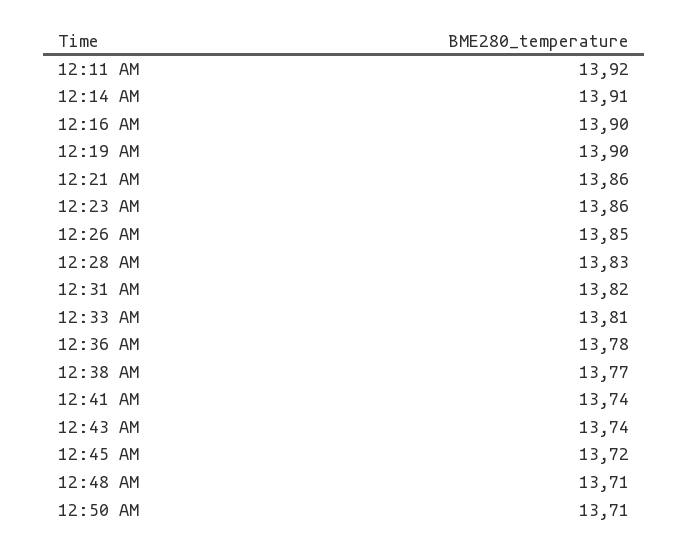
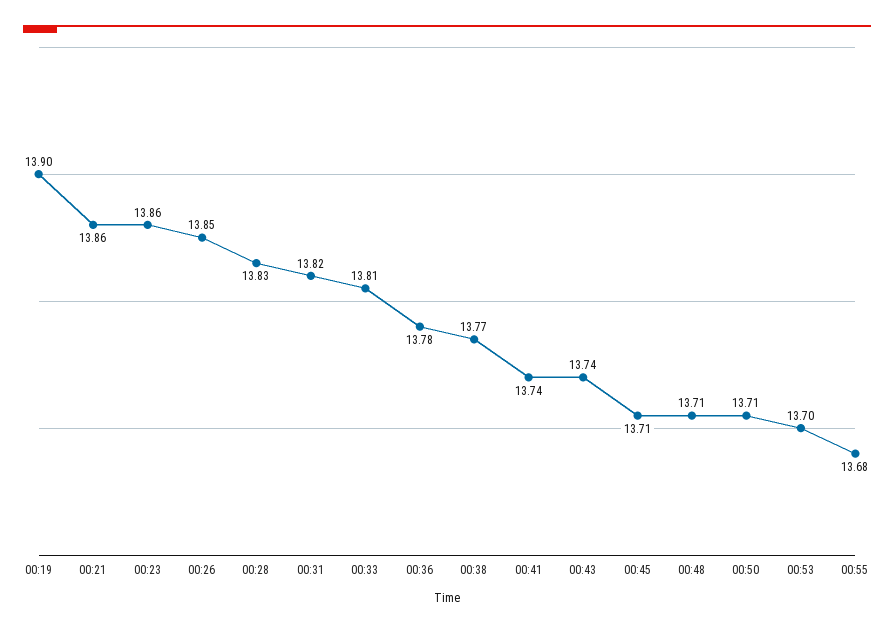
12:11 AM: 13.92 -> none
12:14 AM: 13.91 -> none
12:16 AM: 13.9 -> none
12:45 AM: 13.72 -> 13.71
00:53: none -> 13.7
00:55: none -> 13.68

